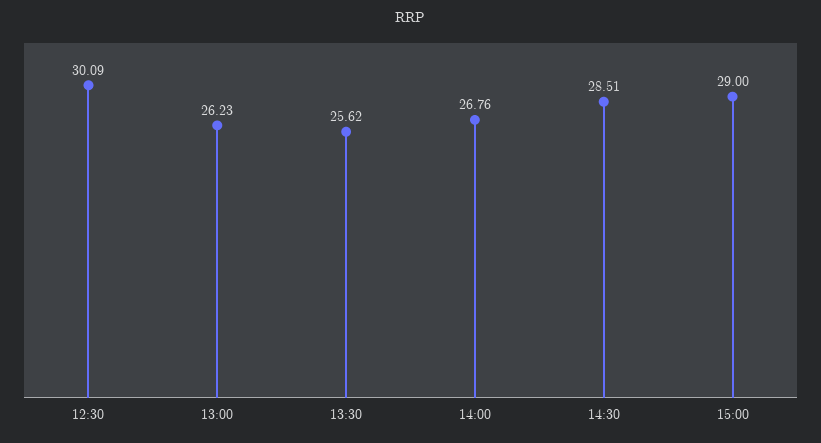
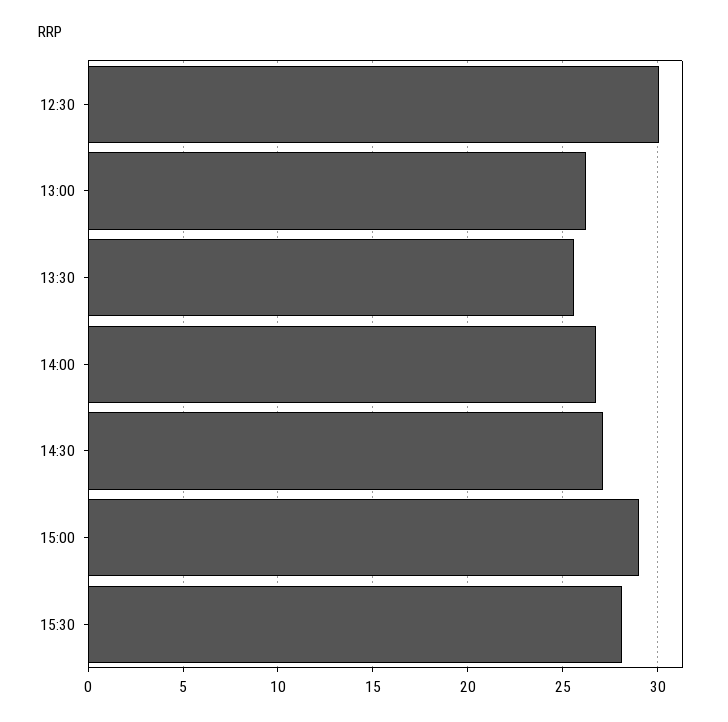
14:30: 28.51 -> 27
15:30: none -> 28

